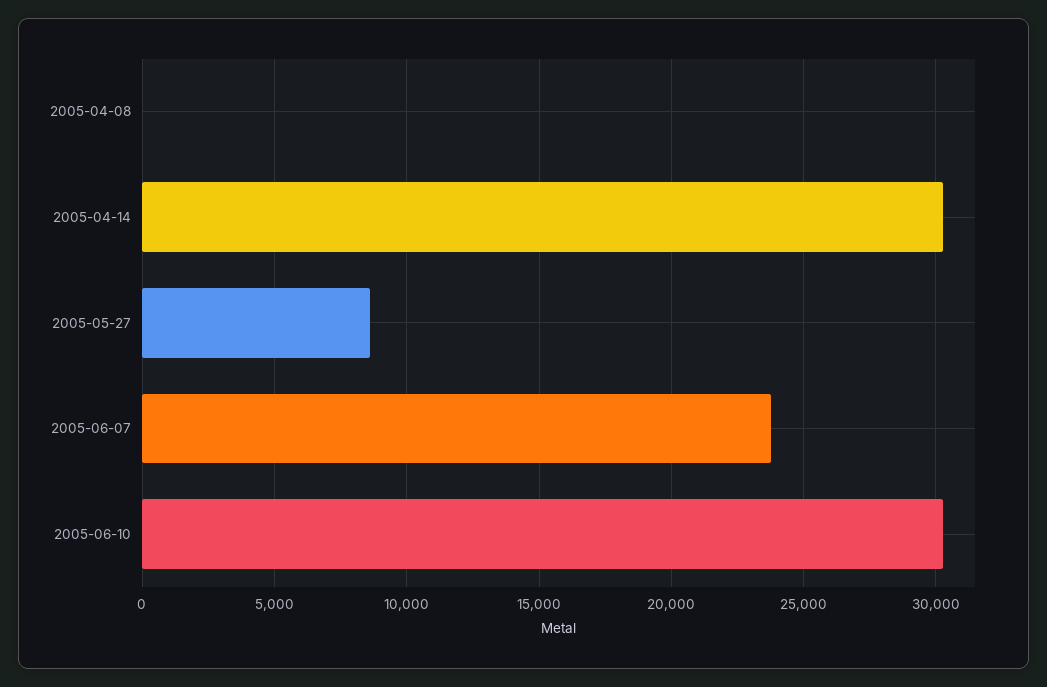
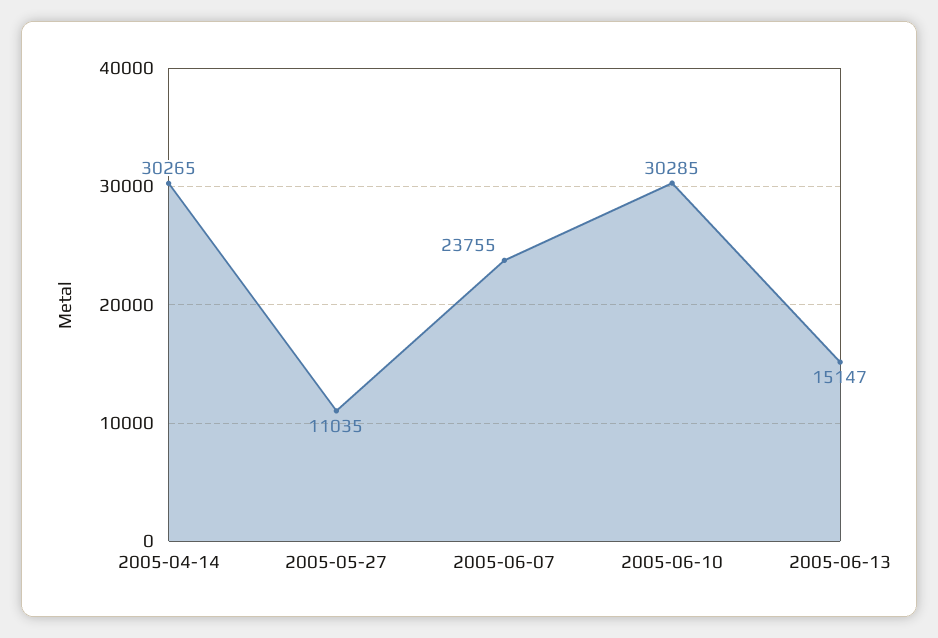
2005-04-08: 0 -> none
2005-05-27: 8500 -> 11035
2005-06-13: none -> 15147

